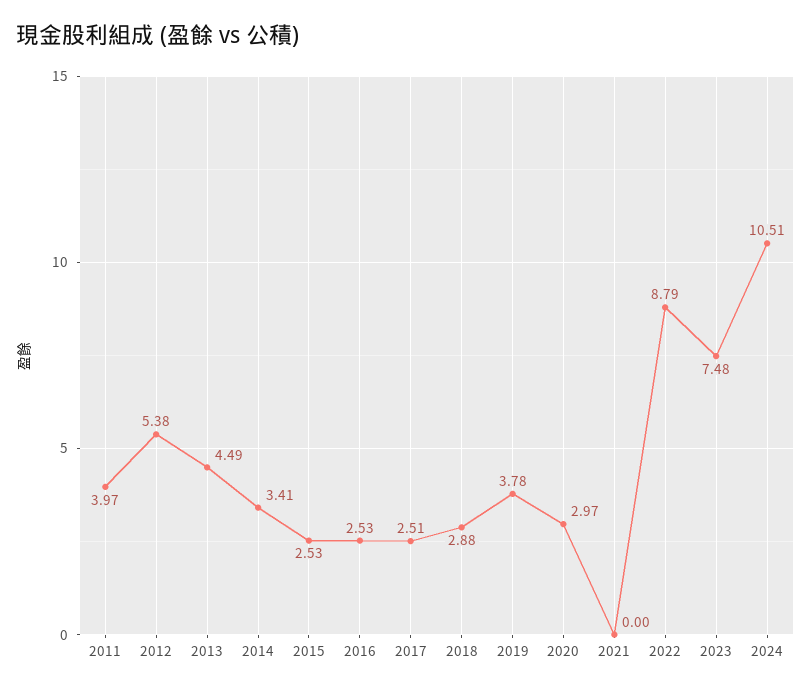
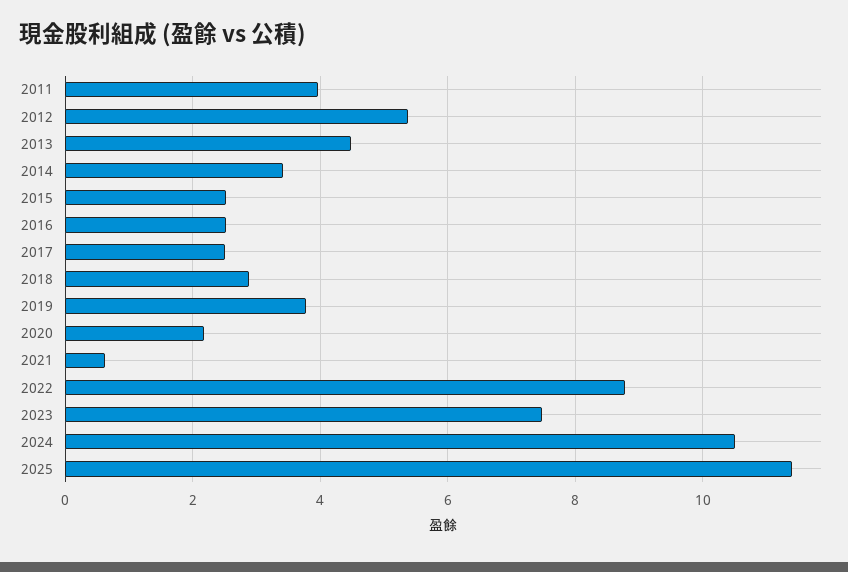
2020: 2.97 -> 2.2
2021: 0 -> 0.6
2025: none -> 11.4

